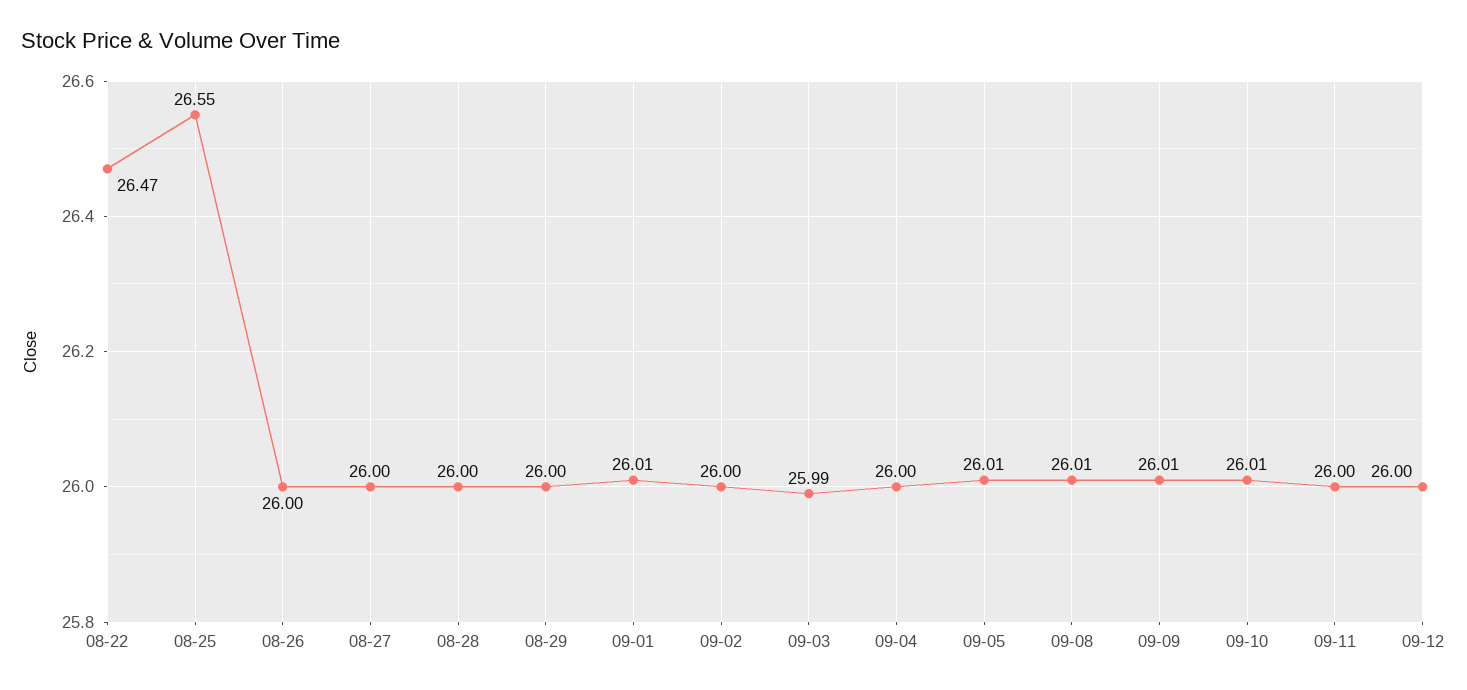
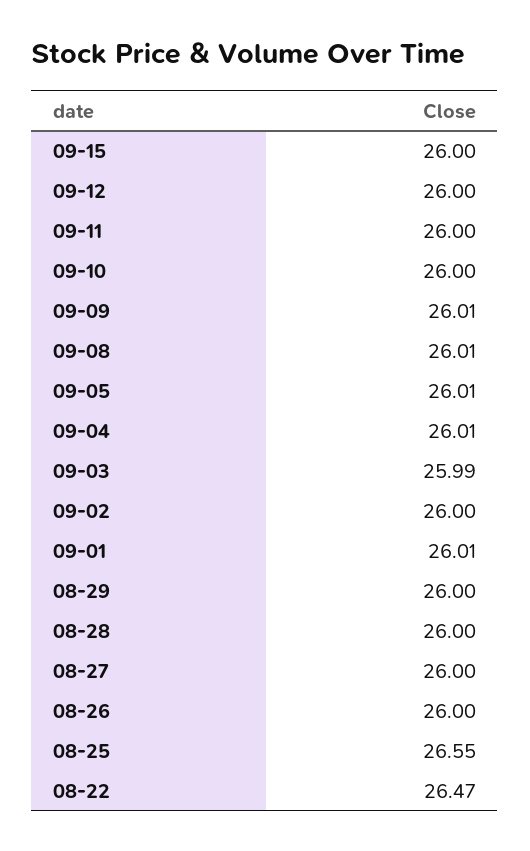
09-04: 26 -> 26.01
09-10: 26.01 -> 26
09-15: none -> 26

